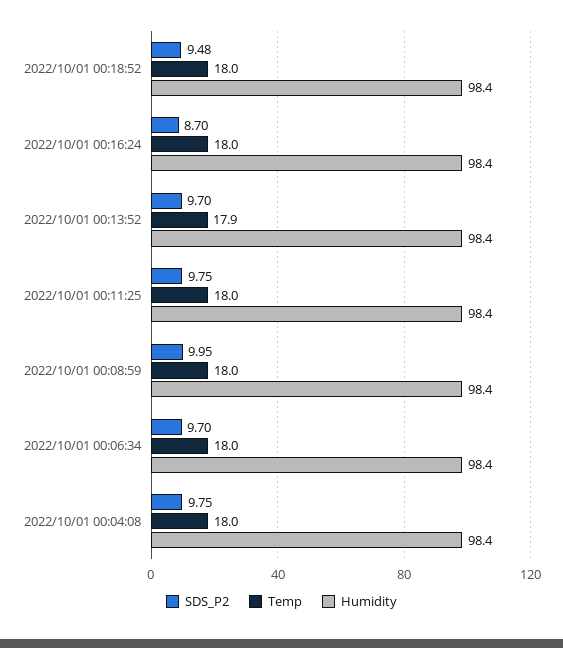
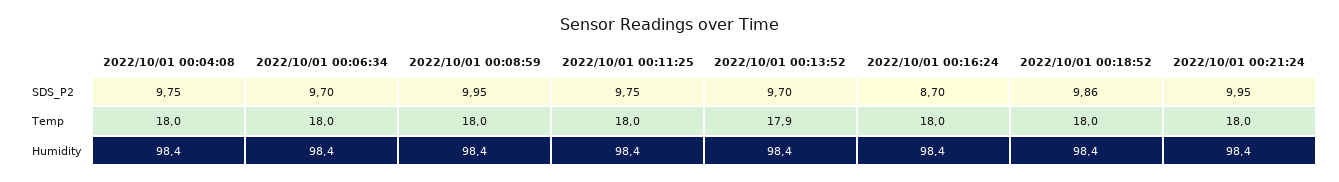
SDS_P2, 2022/10/01 00:18:52: 9.48 -> 9.86
SDS_P2, 2022/10/01 00:21:24: none -> 9.95
Temp, 2022/10/01 00:21:24: none -> 18
Humidity, 2022/10/01 00:21:24: none -> 98.4

